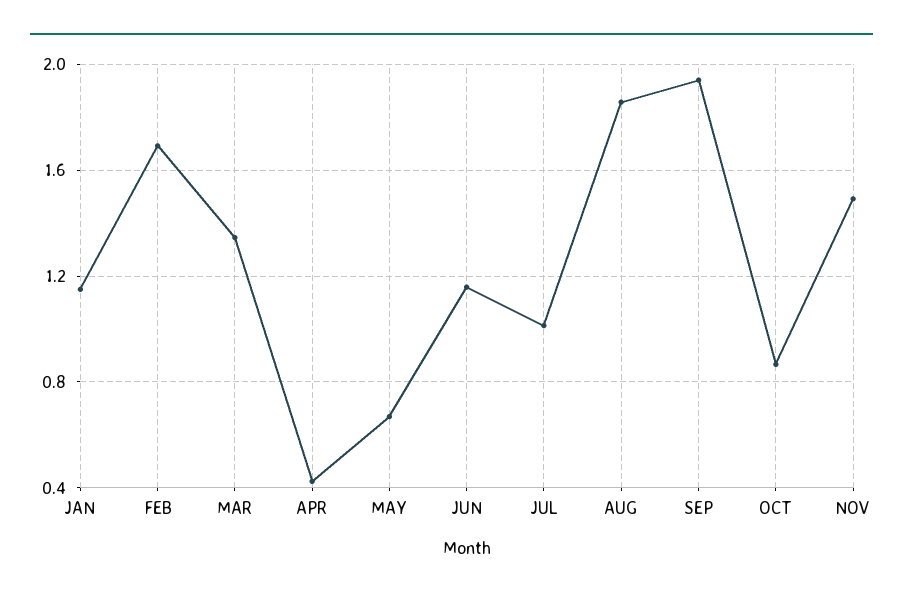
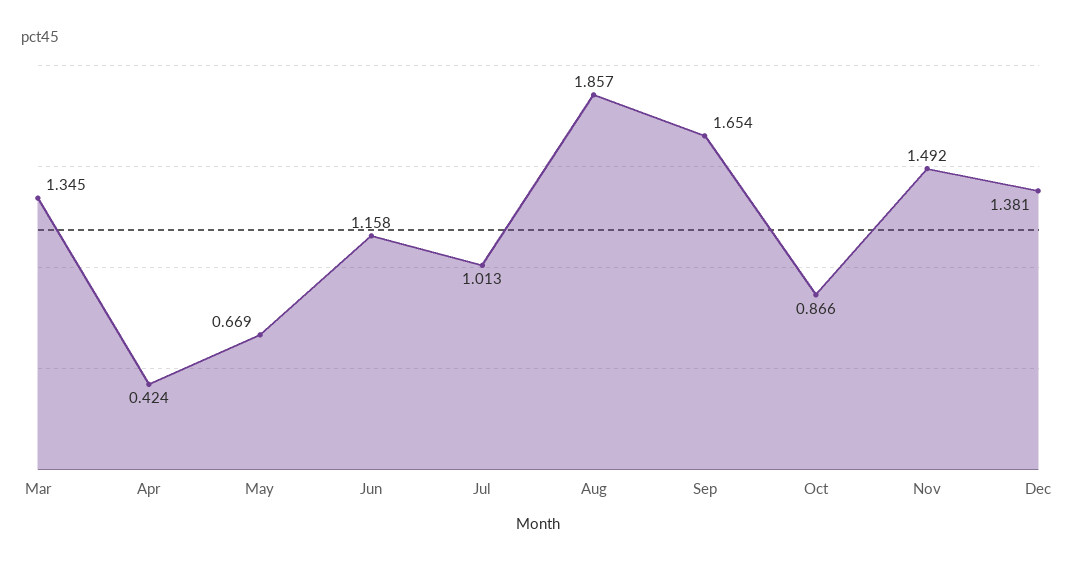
JAN: 1.15 -> none
FEB: 1.7 -> none
SEP: 1.95 -> 1.654
Dec: none -> 1.381

